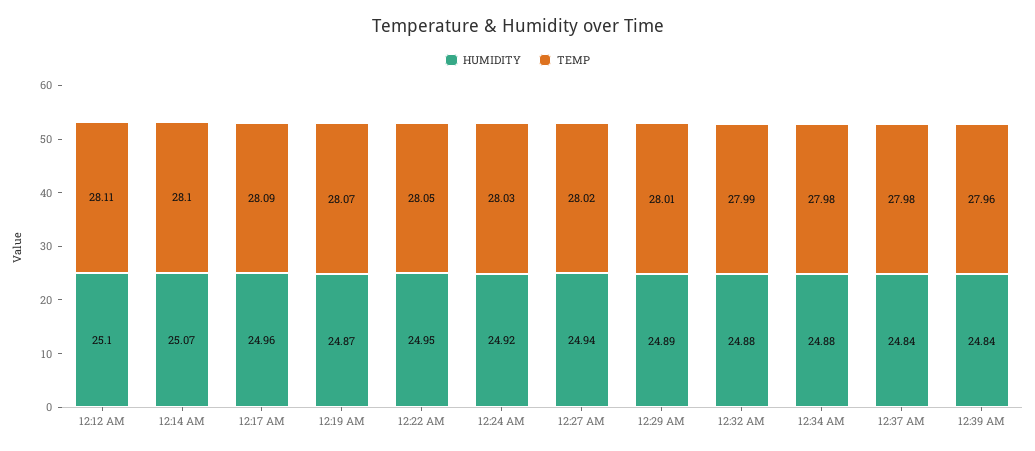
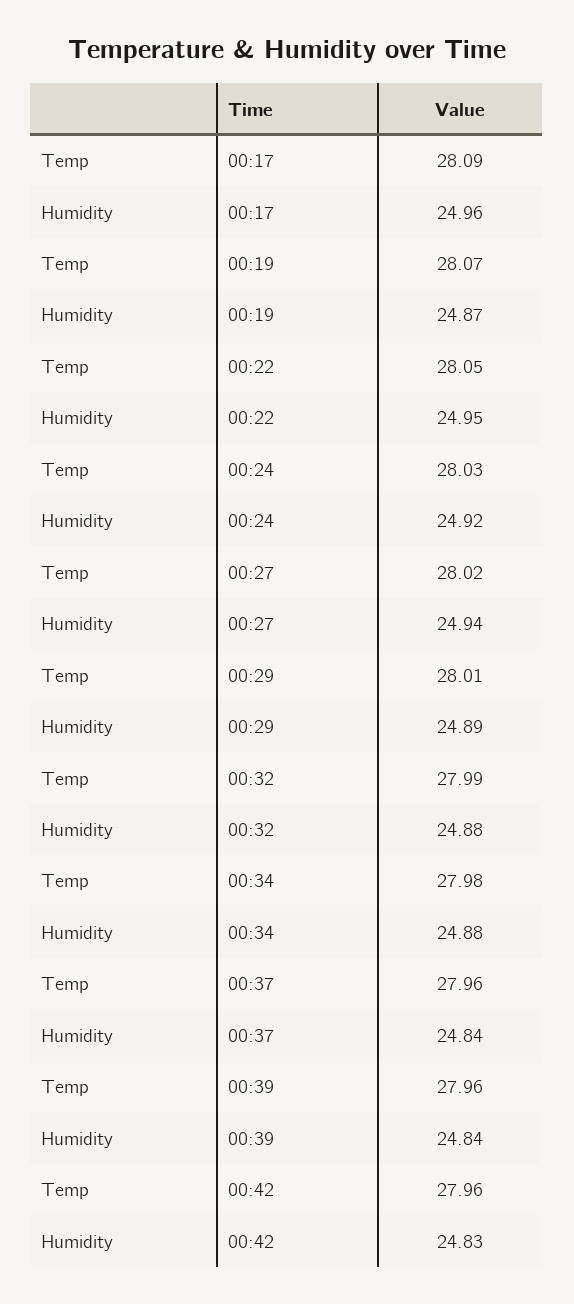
HUMIDITY, 12:12 AM: 25.1 -> none
TEMP, 12:12 AM: 28.11 -> none
HUMIDITY, 12:14 AM: 25.07 -> none
TEMP, 12:14 AM: 28.1 -> none
TEMP, 12:37 AM: 27.98 -> 27.96
TEMP, 00:42: none -> 27.96
HUMIDITY, 00:42: none -> 24.83

